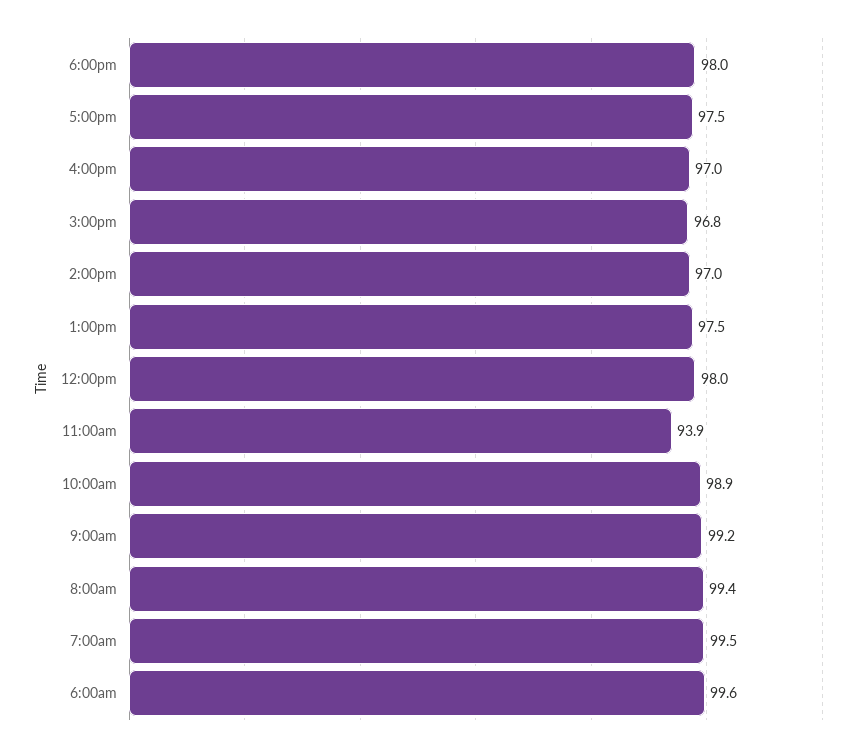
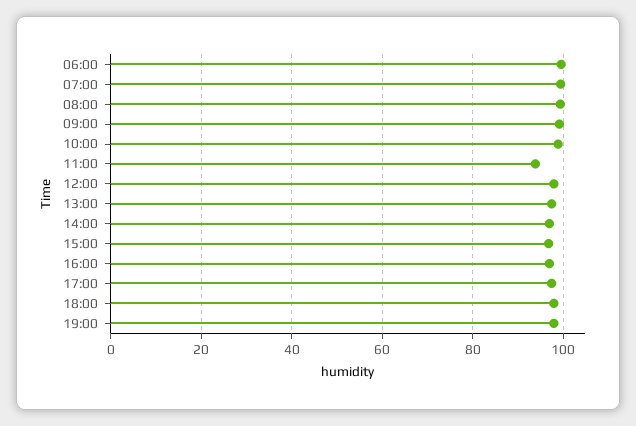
19:00: none -> 98

